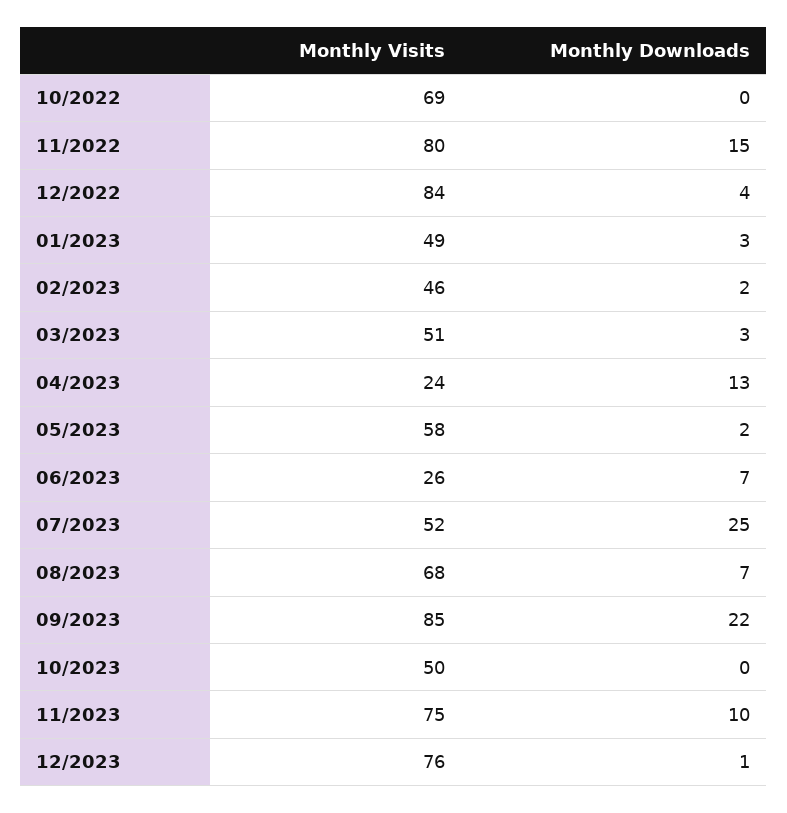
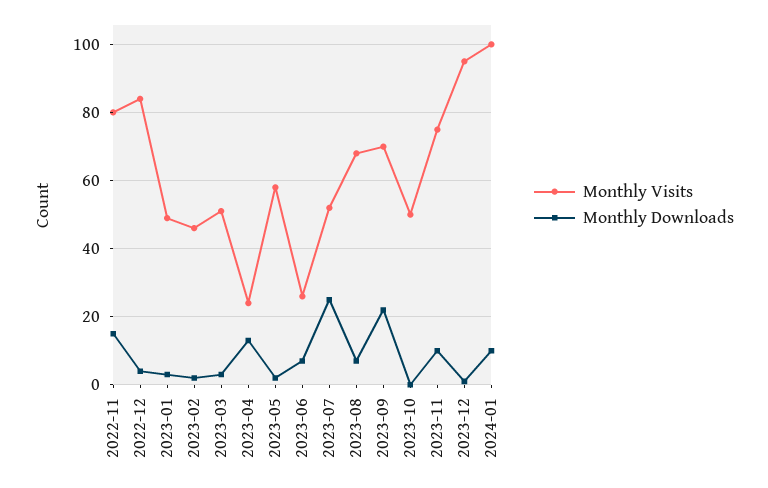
Monthly Visits, 10/2022: 69 -> none
Monthly Downloads, 10/2022: 0 -> none
Monthly Visits, 09/2023: 85 -> 70
Monthly Visits, 12/2023: 76 -> 95
Monthly Visits, 2024-01: none -> 100
Monthly Downloads, 2024-01: none -> 10

